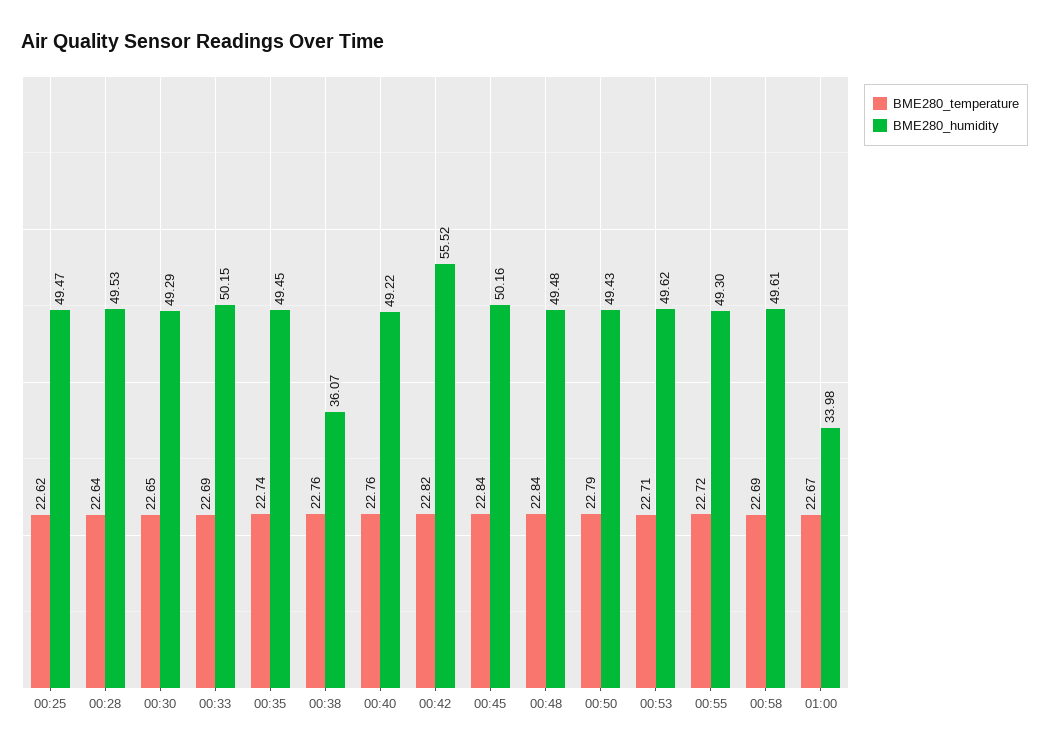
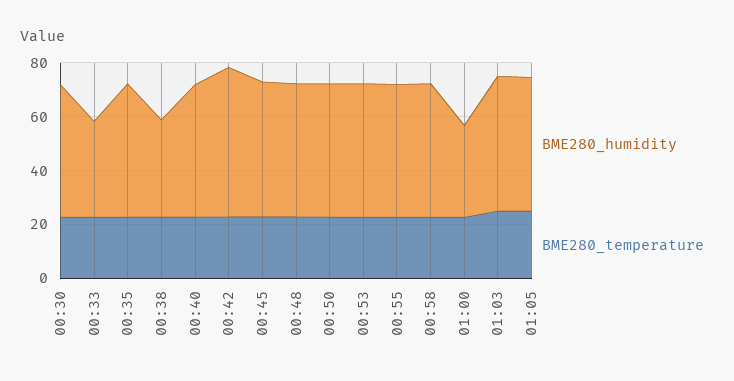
BME280_temperature, 00:25: 22.62 -> none
BME280_humidity, 00:25: 49.47 -> none
BME280_temperature, 00:28: 22.64 -> none
BME280_humidity, 00:28: 49.53 -> none
BME280_humidity, 00:33: 50.15 -> 35
BME280_humidity, 01:03: none -> 50
BME280_temperature, 01:03: none -> 25
BME280_humidity, 01:05: none -> 50
BME280_temperature, 01:05: none -> 25

